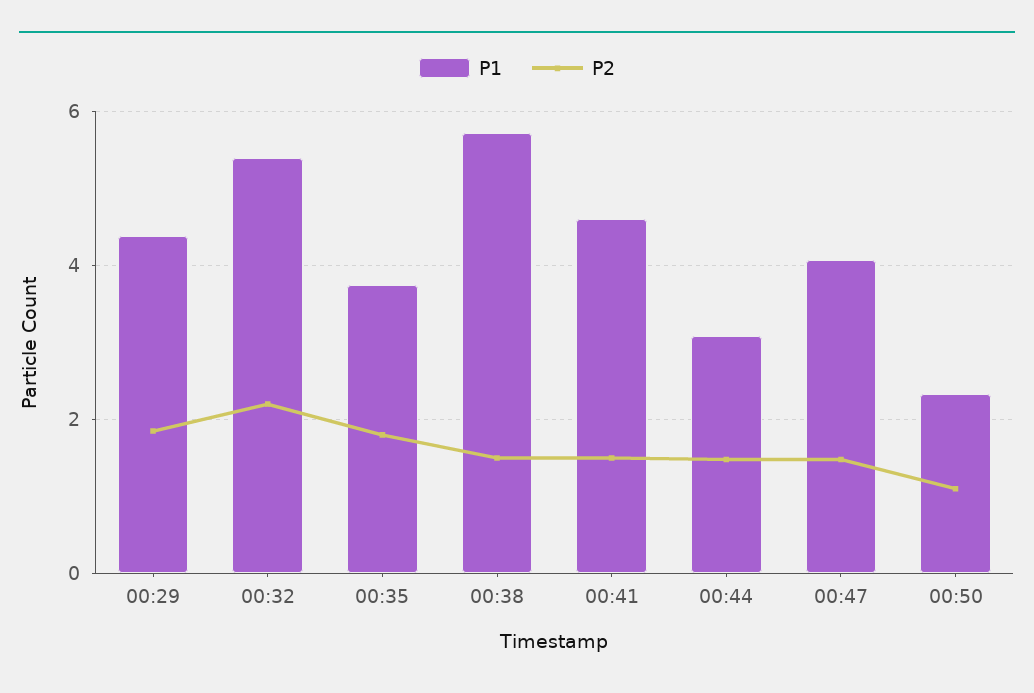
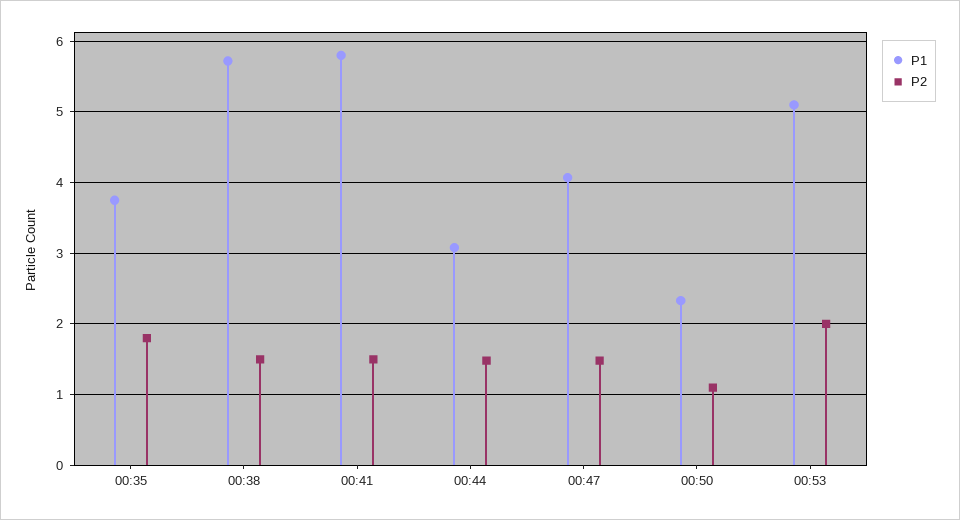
P1, 00:29: 4.4 -> none
P2, 00:29: 1.8 -> none
P1, 00:32: 5.4 -> none
P2, 00:32: 2.2 -> none
P1, 00:41: 4.6 -> 5.8
P1, 00:53: none -> 5.1
P2, 00:53: none -> 2

